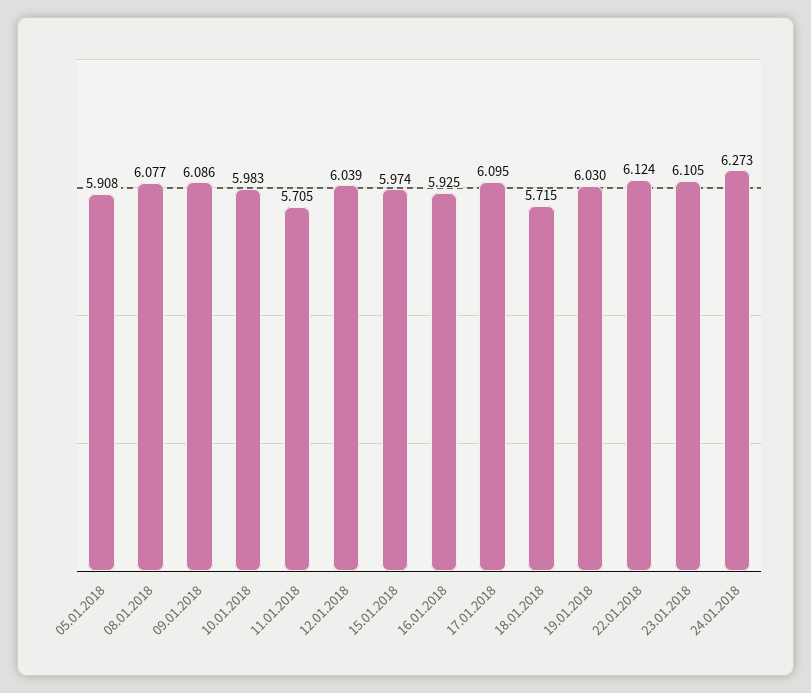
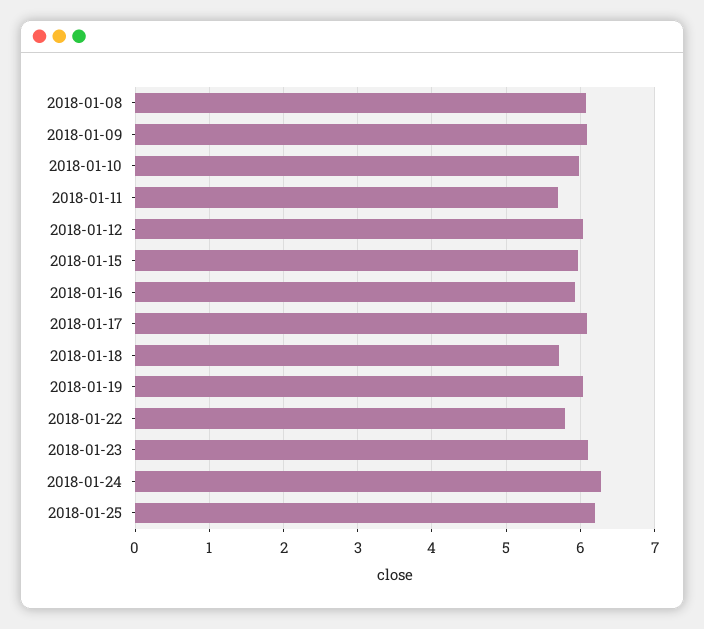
05.01.2018: 5.908 -> none
22.01.2018: 6.124 -> 5.8
2018-01-25: none -> 6.2

